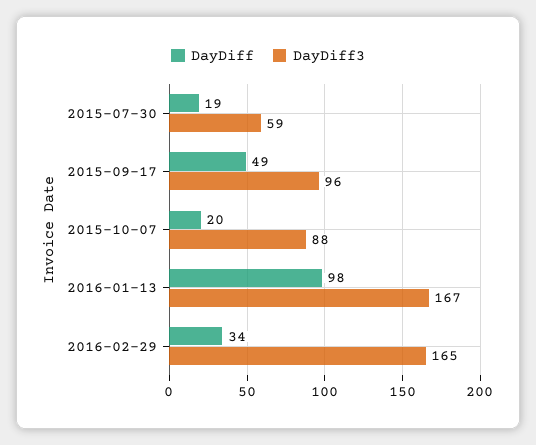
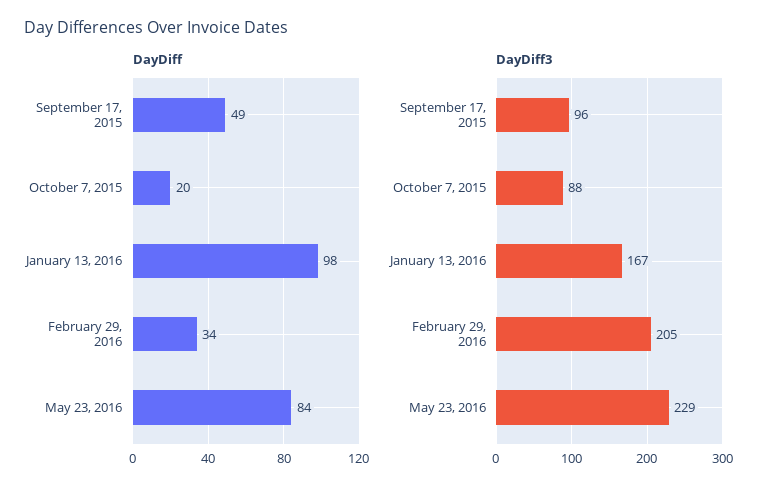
DayDiff, 2015-07-30: 19 -> none
DayDiff3, 2015-07-30: 59 -> none
DayDiff3, 2016-02-29: 165 -> 205
DayDiff, May 23, 2016: none -> 84
DayDiff3, May 23, 2016: none -> 229

